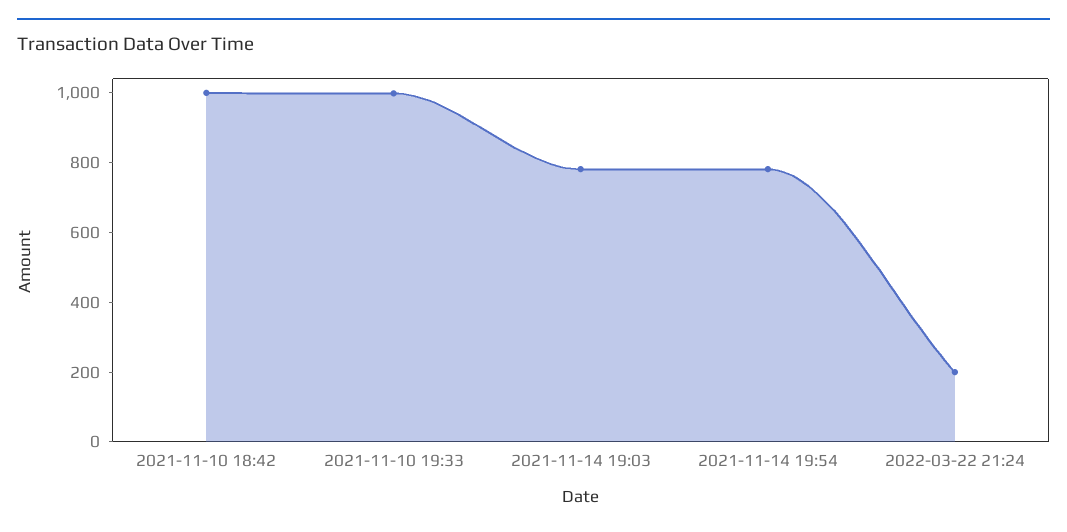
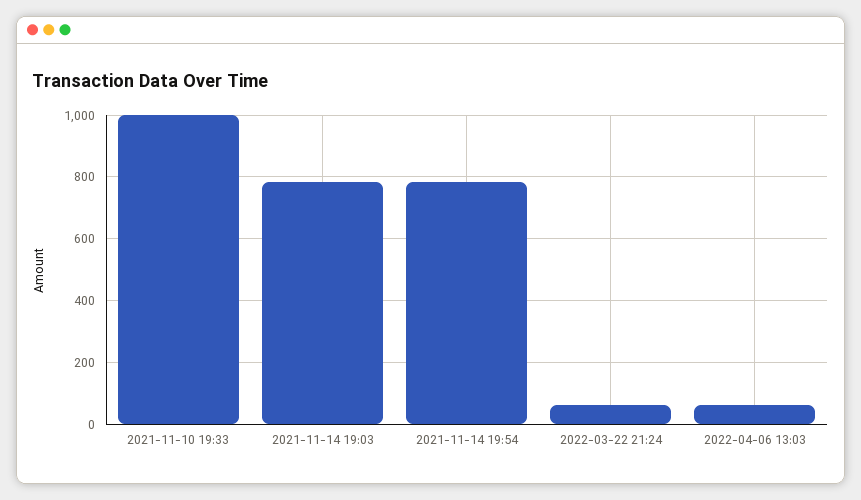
2021-11-10 18:42: 1000 -> none
2022-03-22 21:24: 200 -> 60
2022-04-06 13:03: none -> 60

